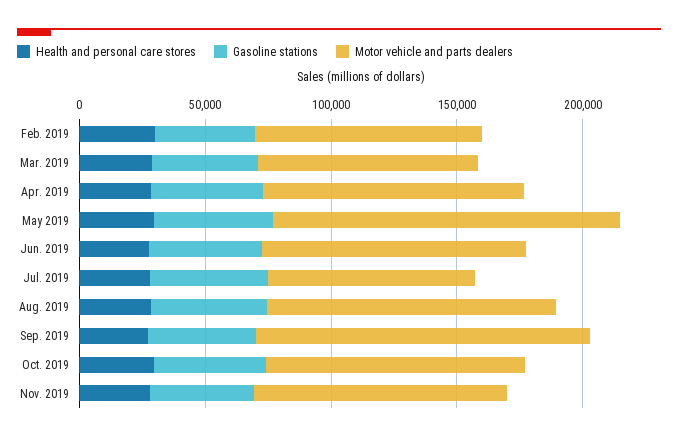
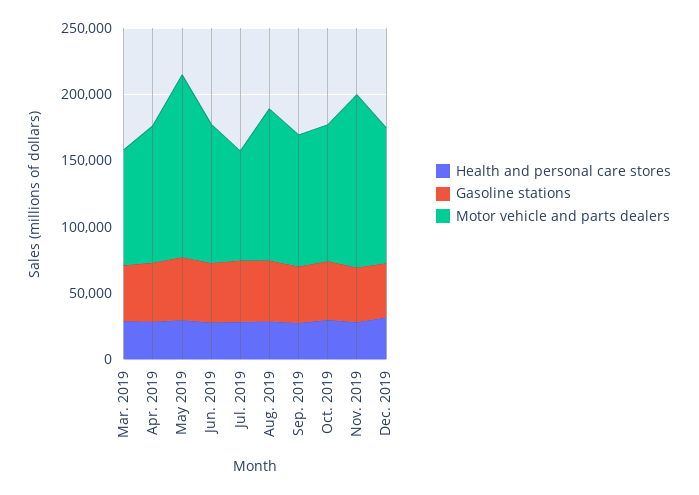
Health and personal care stores, Feb. 2019: 30000 -> none
Gasoline stations, Feb. 2019: 40000 -> none
Motor vehicle and parts dealers, Feb. 2019: 90000 -> none
Motor vehicle and parts dealers, Sep. 2019: 130000 -> 100000
Motor vehicle and parts dealers, Nov. 2019: 100000 -> 130000
Health and personal care stores, Dec. 2019: none -> 30000
Gasoline stations, Dec. 2019: none -> 40000
Motor vehicle and parts dealers, Dec. 2019: none -> 100000

